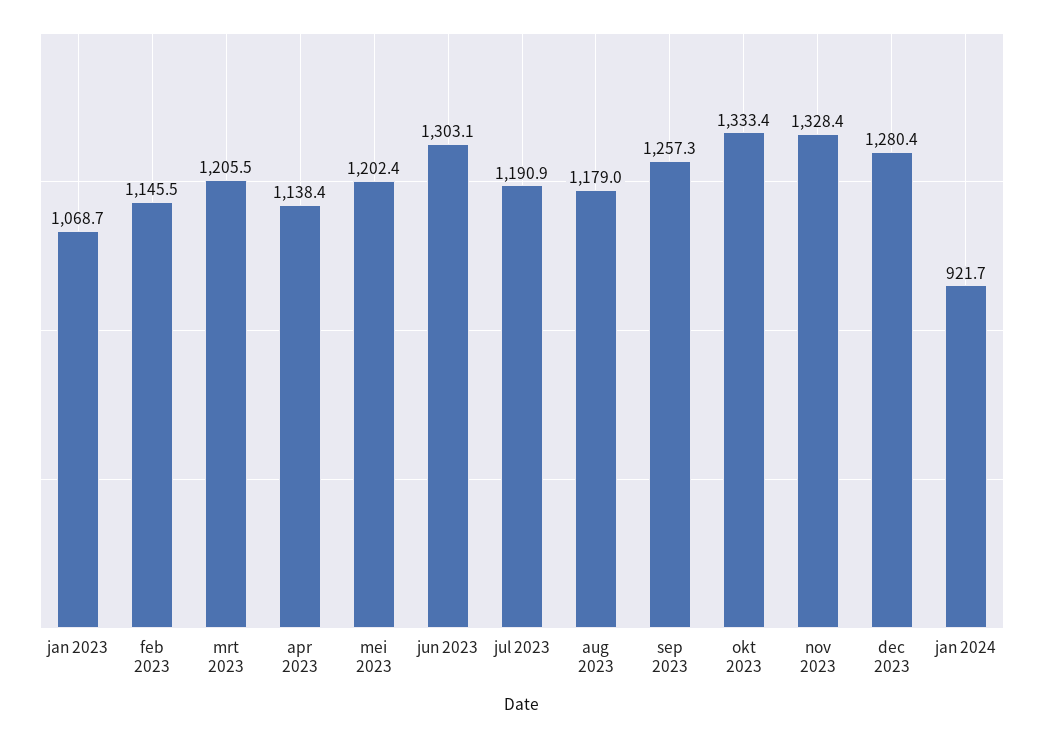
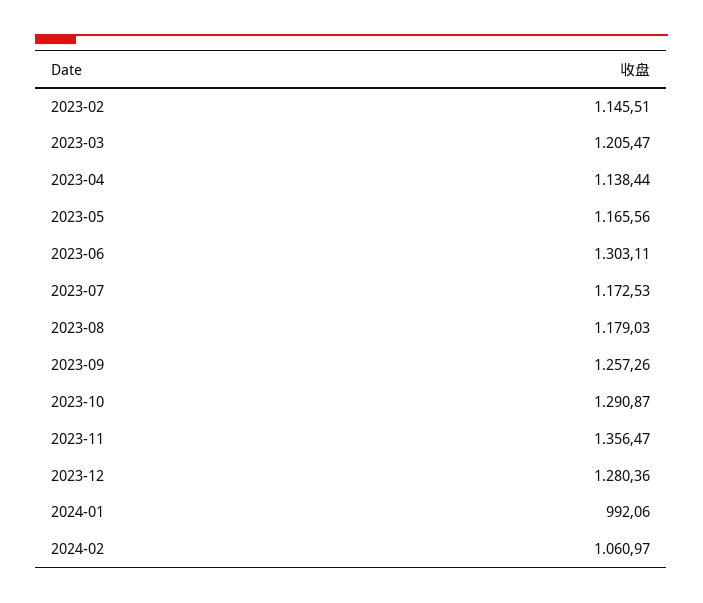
jan 2023: 1068.7 -> none
mei 2023: 1202.4 -> 1165.56
jul 2023: 1190.9 -> 1172.53
okt 2023: 1333.4 -> 1290.87
nov 2023: 1328.4 -> 1356.47
jan 2024: 921.7 -> 992.06
2024-02: none -> 1060.97

